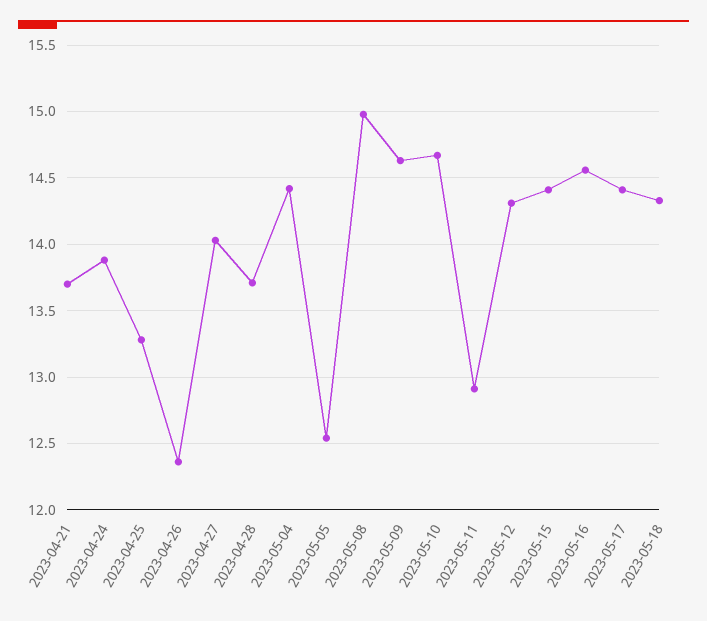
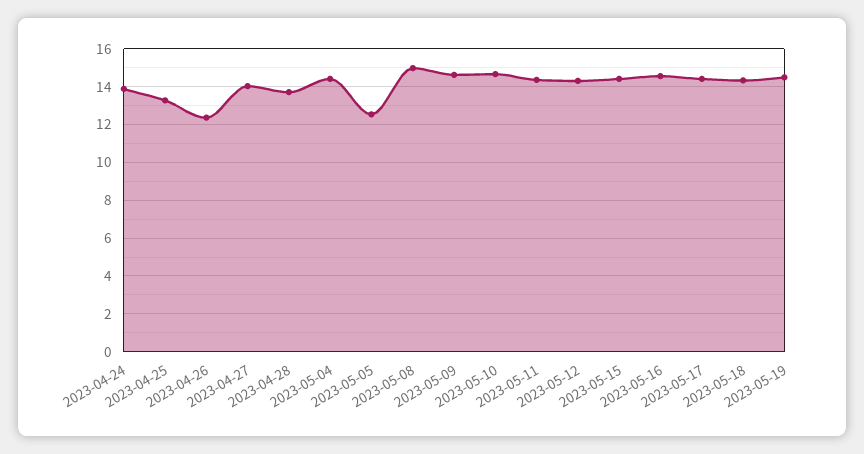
2023-04-21: 13.7 -> none
2023-05-11: 12.9 -> 14.5
2023-05-19: none -> 14.5

